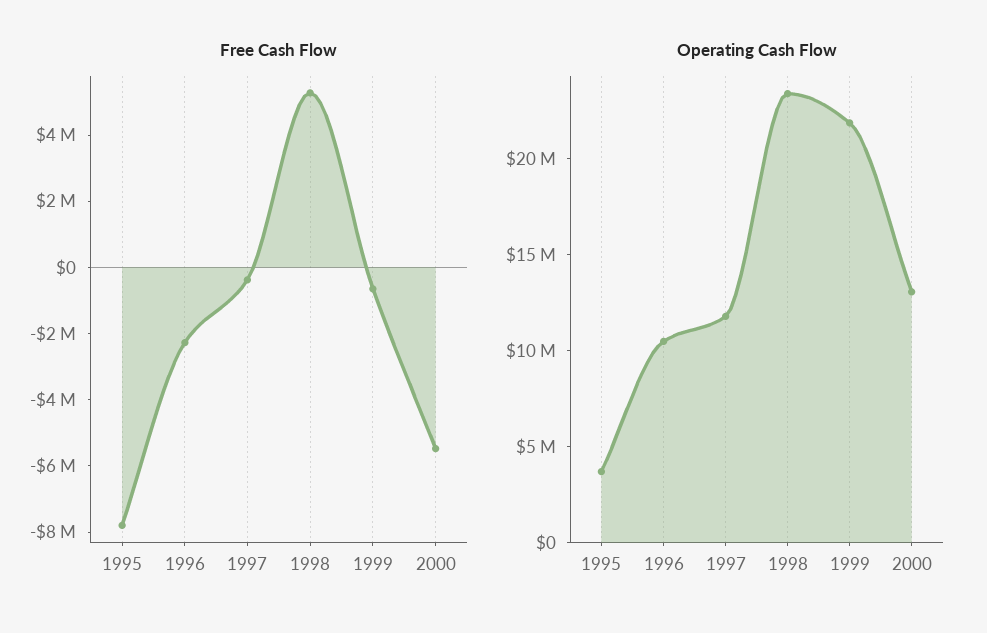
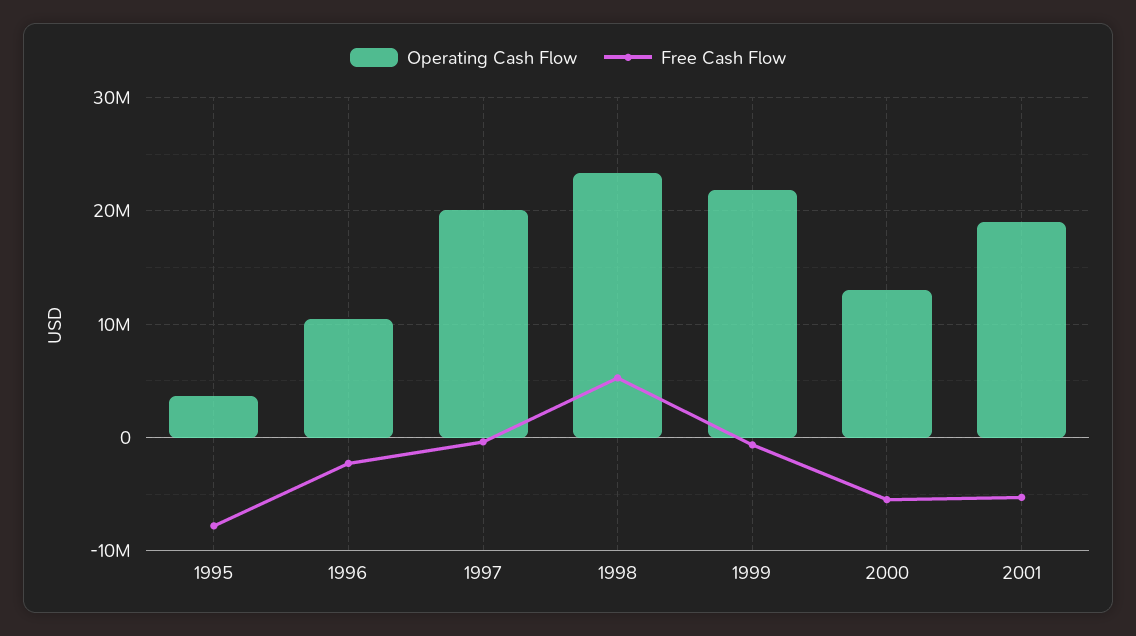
Operating Cash Flow, 1997: 12000000 -> 20000000
Operating Cash Flow, 2001: none -> 19000000
Free Cash Flow, 2001: none -> -5000000

